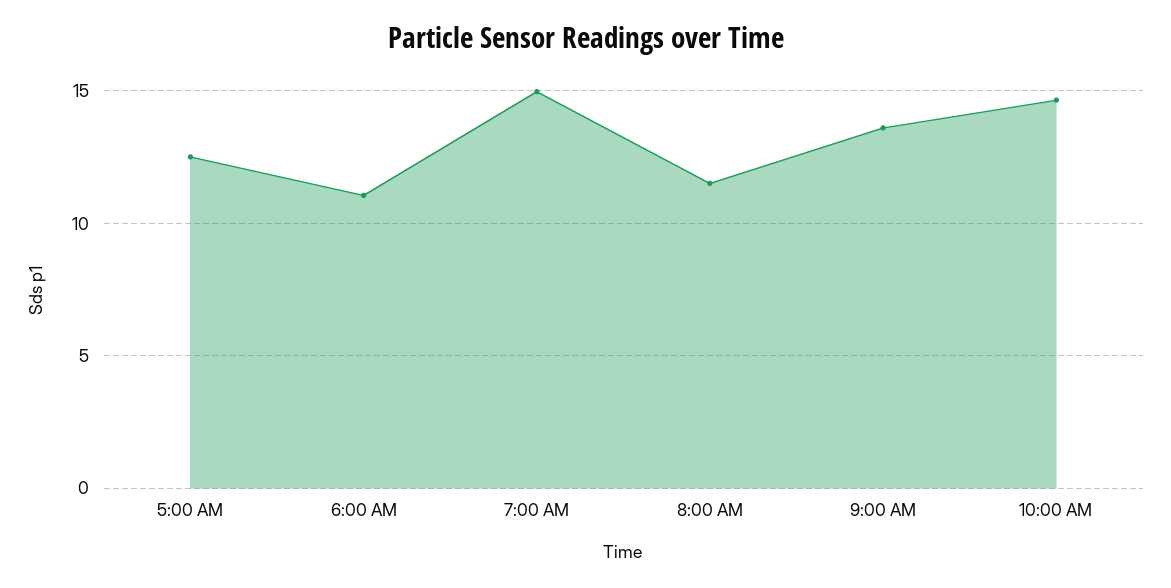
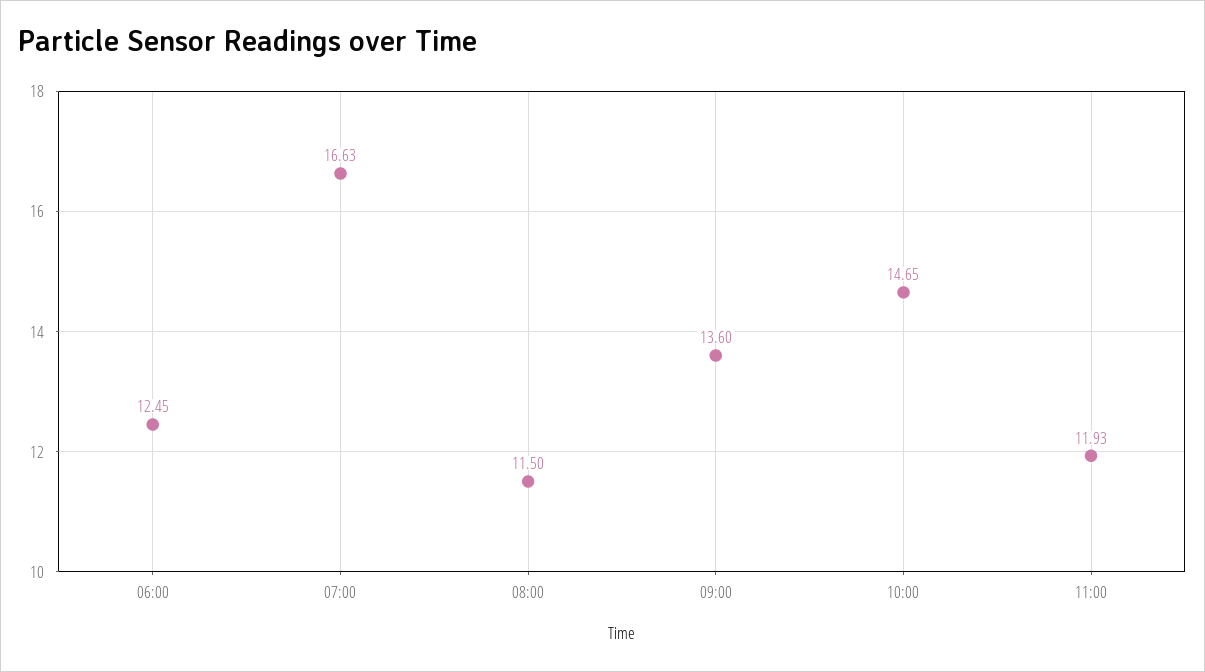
5:00 AM: 12.5 -> none
6:00 AM: 11 -> 12.45
7:00 AM: 15 -> 16.63
11:00: none -> 11.93

